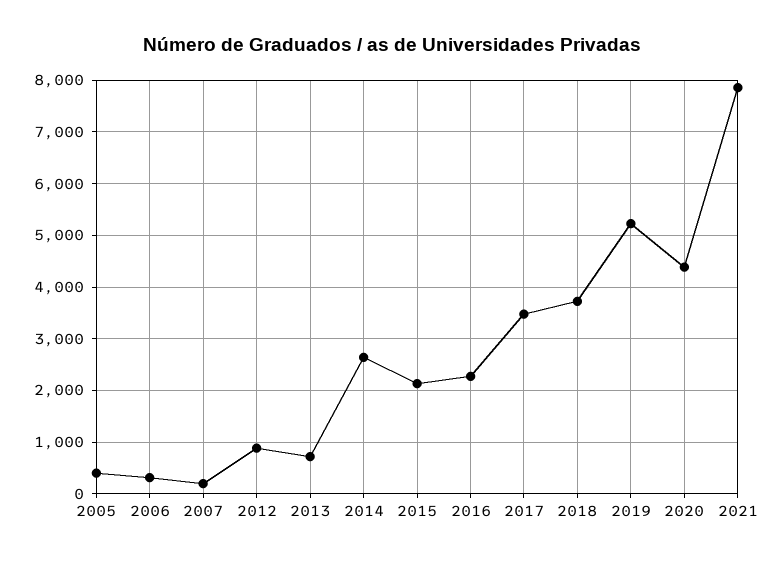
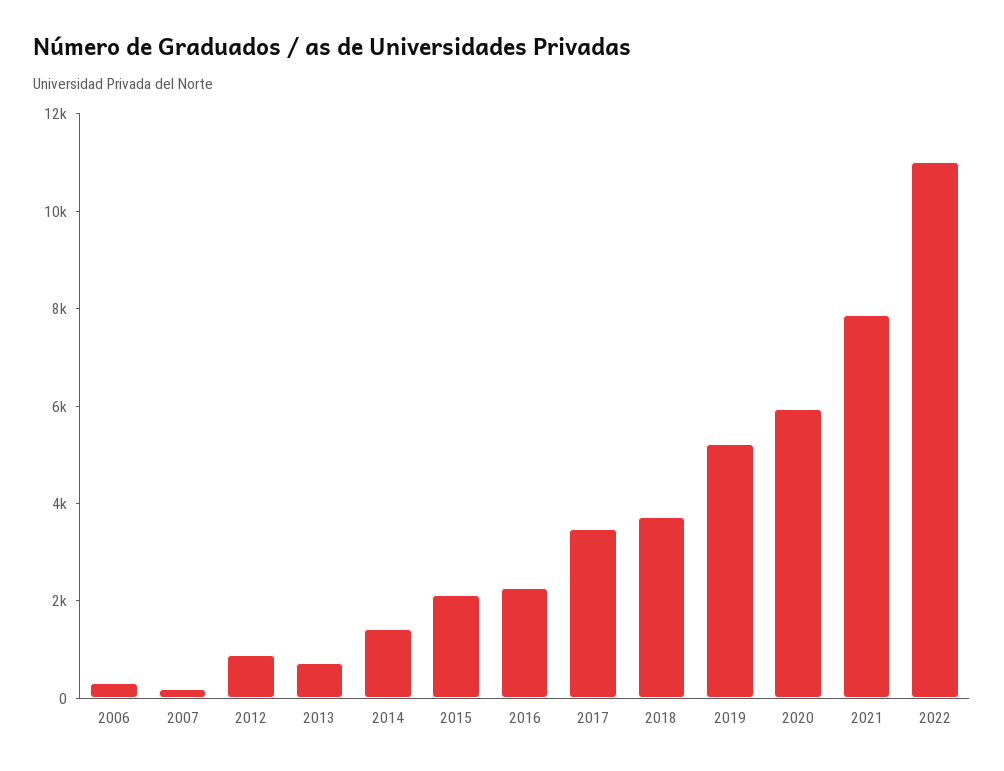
2005: 400 -> none
2014: 2600 -> 1500
2020: 4400 -> 6000
2022: none -> 11000

